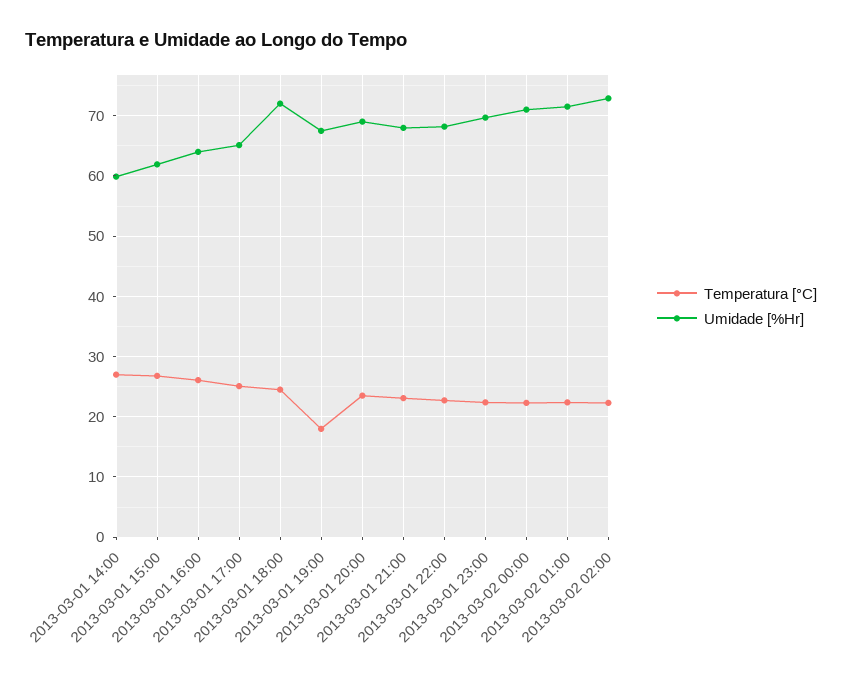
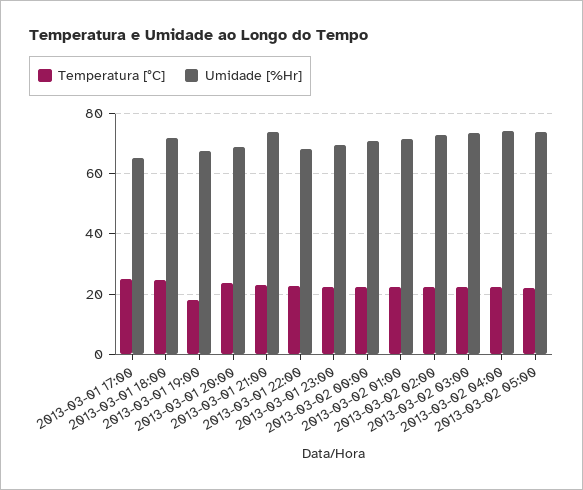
Temperatura [°C], 2013-03-01 14:00: 27 -> none
Umidade [%Hr], 2013-03-01 14:00: 60 -> none
Temperatura [°C], 2013-03-01 15:00: 27 -> none
Umidade [%Hr], 2013-03-01 15:00: 62 -> none
Temperatura [°C], 2013-03-01 16:00: 26 -> none
Umidade [%Hr], 2013-03-01 16:00: 64 -> none
Umidade [%Hr], 2013-03-01 21:00: 68 -> 74
Temperatura [°C], 2013-03-02 03:00: none -> 22
Umidade [%Hr], 2013-03-02 03:00: none -> 74
Temperatura [°C], 2013-03-02 04:00: none -> 22
Umidade [%Hr], 2013-03-02 04:00: none -> 74
Temperatura [°C], 2013-03-02 05:00: none -> 22
Umidade [%Hr], 2013-03-02 05:00: none -> 74

